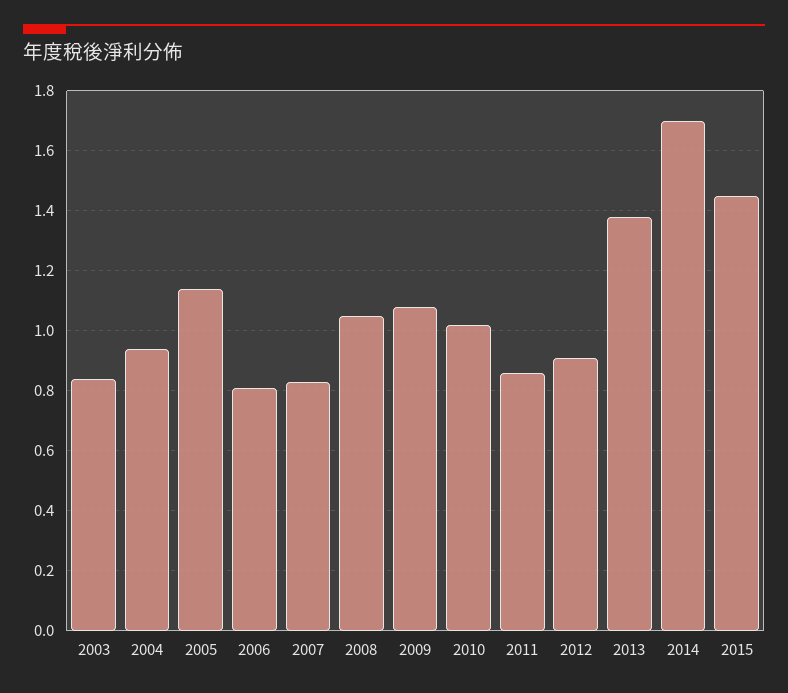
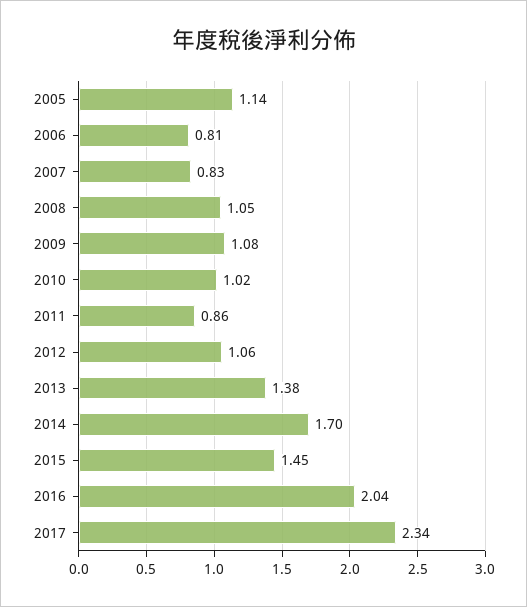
2003: 0.85 -> none
2004: 0.95 -> none
2012: 0.9 -> 1.06
2016: none -> 2.04
2017: none -> 2.34

